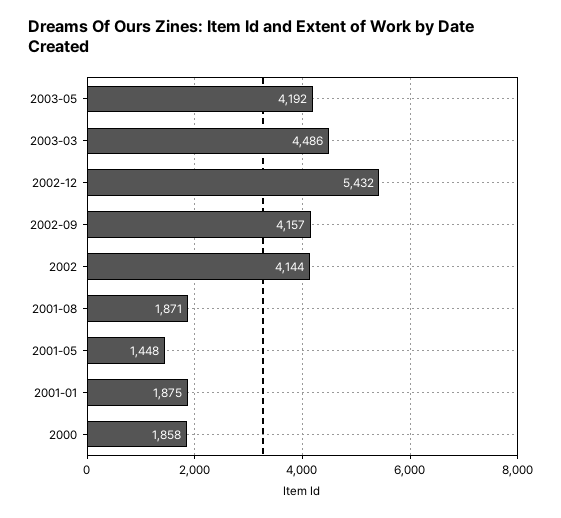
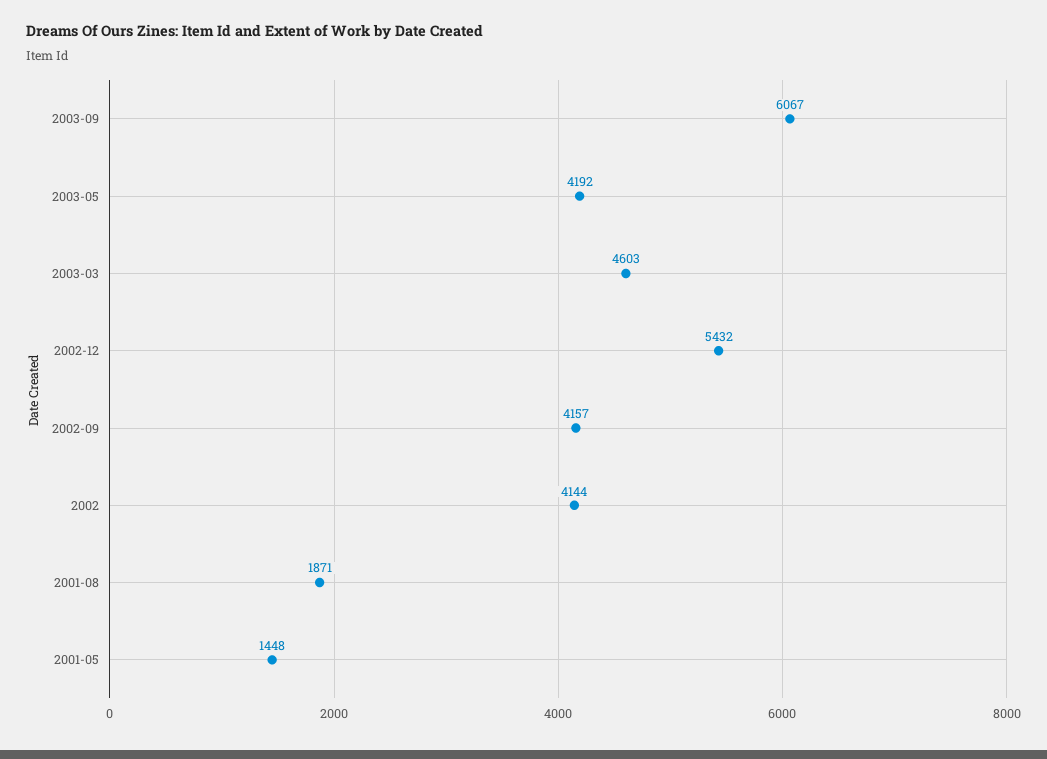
2003-03: 4486 -> 4603
2001-01: 1875 -> none
2000: 1858 -> none
2003-09: none -> 6067

